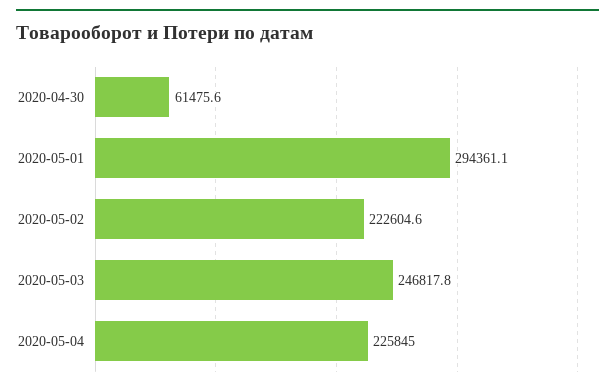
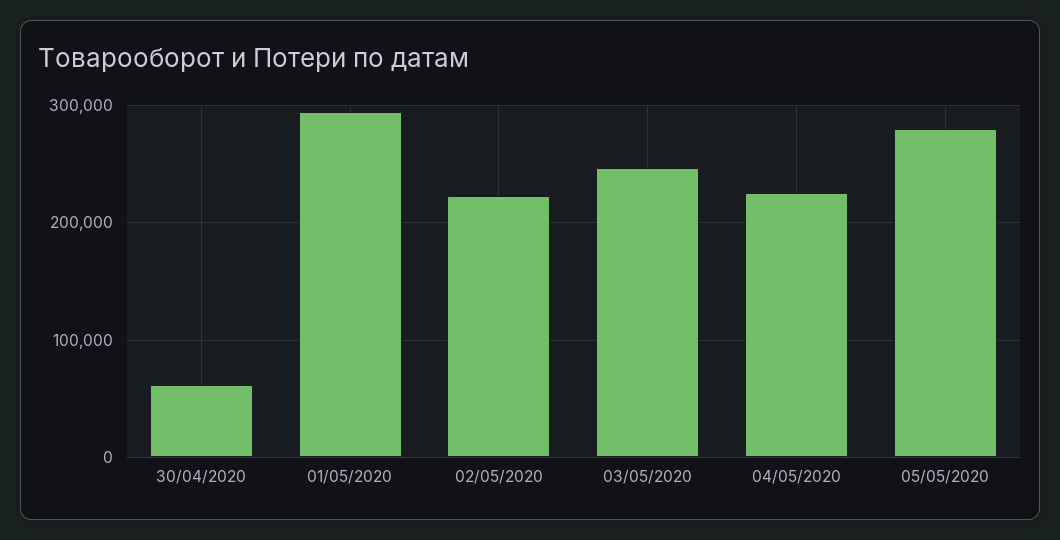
05/05/2020: none -> 280000

